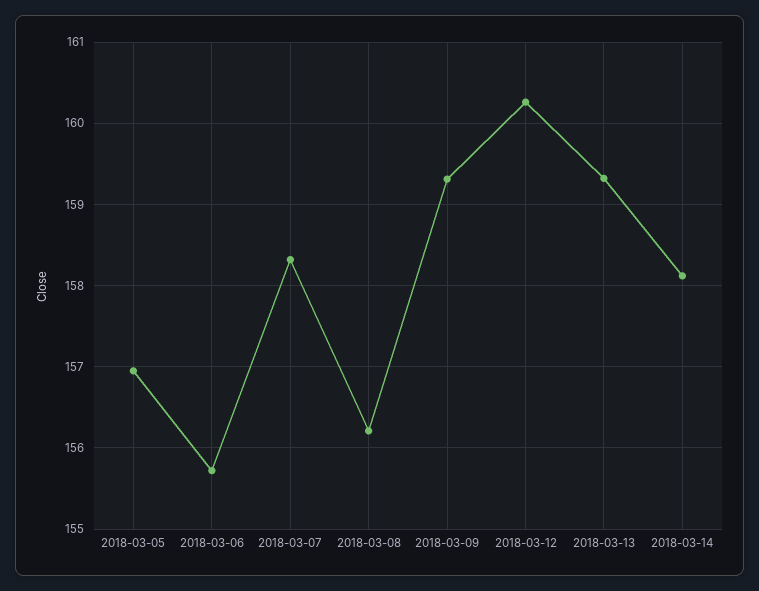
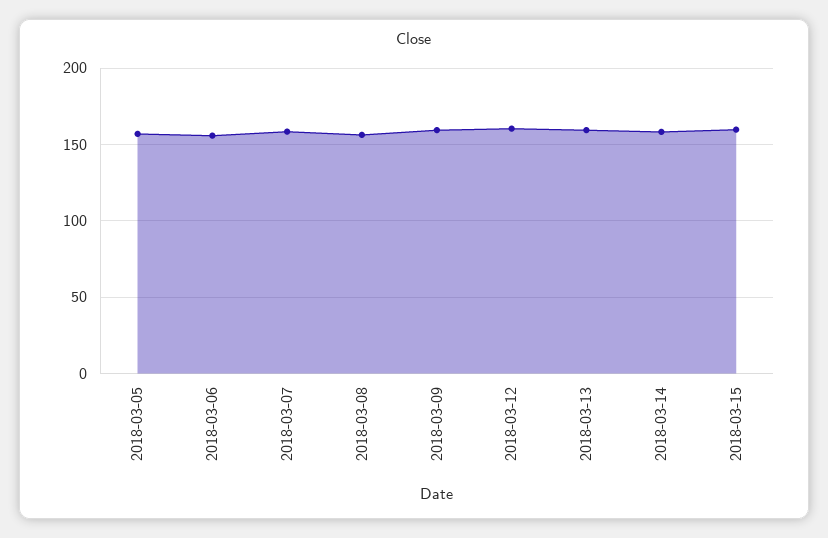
2018-03-15: none -> 160

